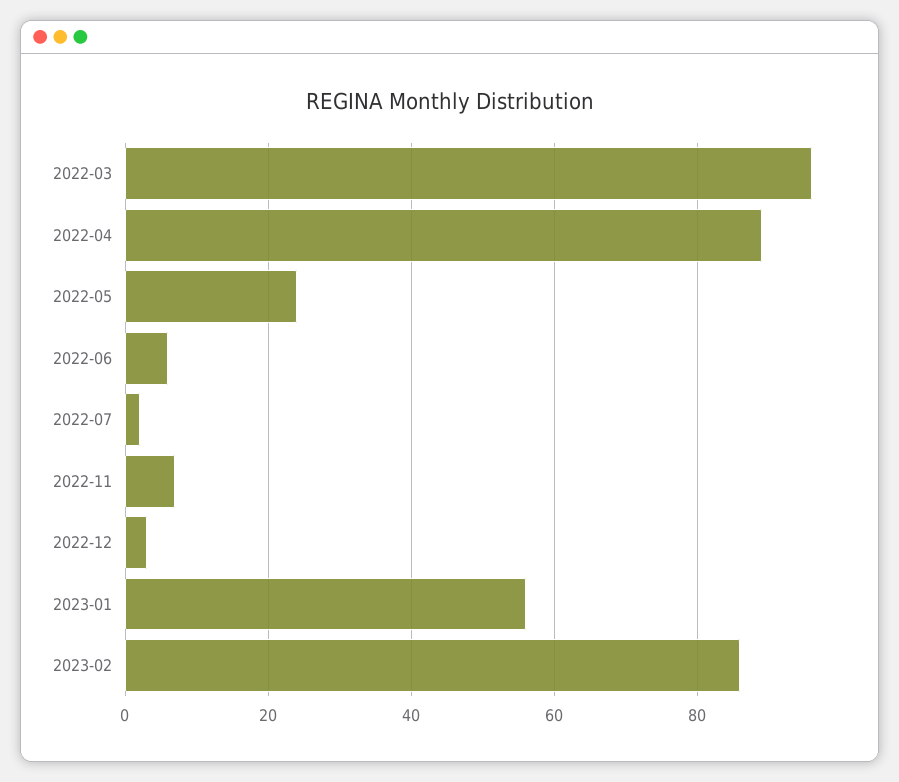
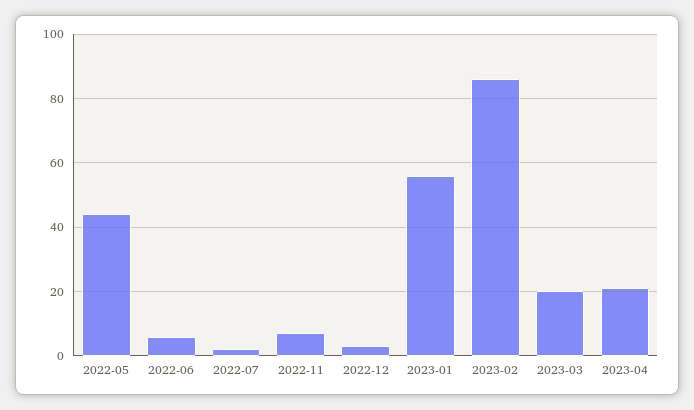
2022-03: 95 -> none
2022-04: 90 -> none
2022-05: 25 -> 45
2023-03: none -> 20
2023-04: none -> 20

